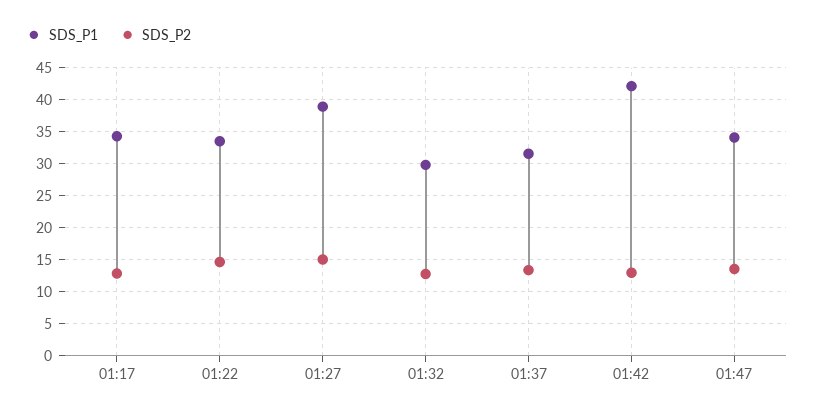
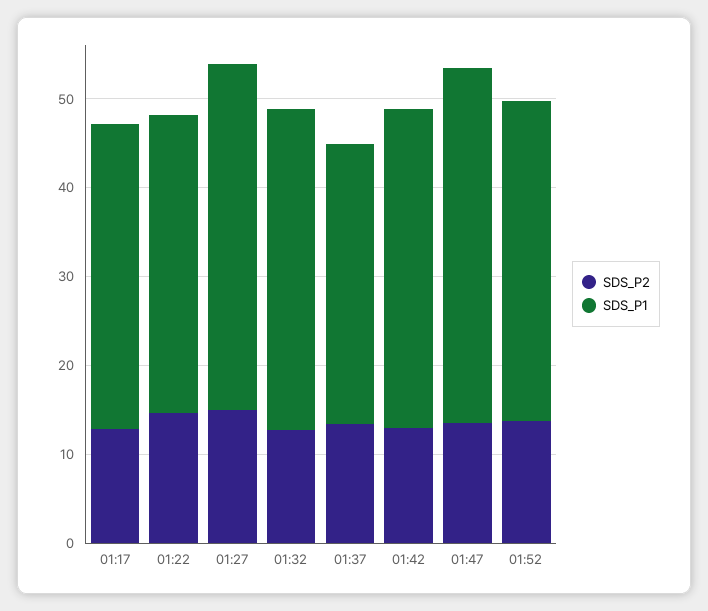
SDS_P1, 01:32: 30 -> 36
SDS_P1, 01:42: 42 -> 36
SDS_P1, 01:47: 34 -> 40
SDS_P2, 01:52: none -> 14
SDS_P1, 01:52: none -> 36

